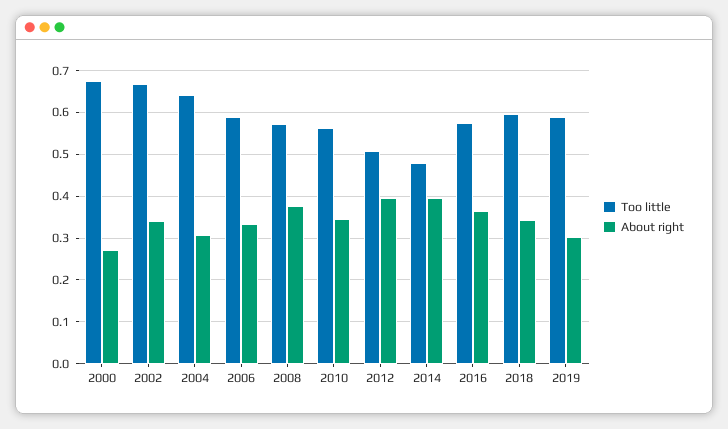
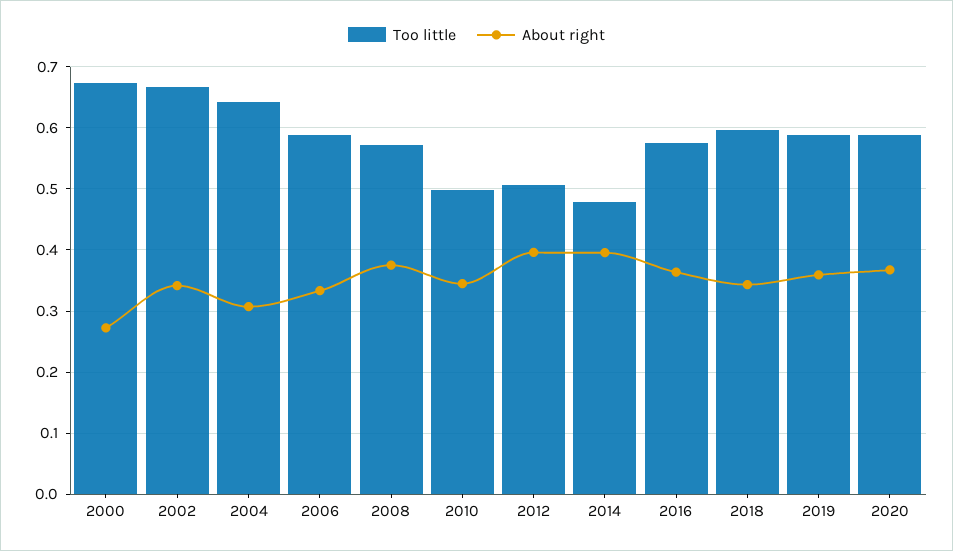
Too little, 2010: 0.56 -> 0.5
About right, 2019: 0.3 -> 0.36
Too little, 2020: none -> 0.59
About right, 2020: none -> 0.37

